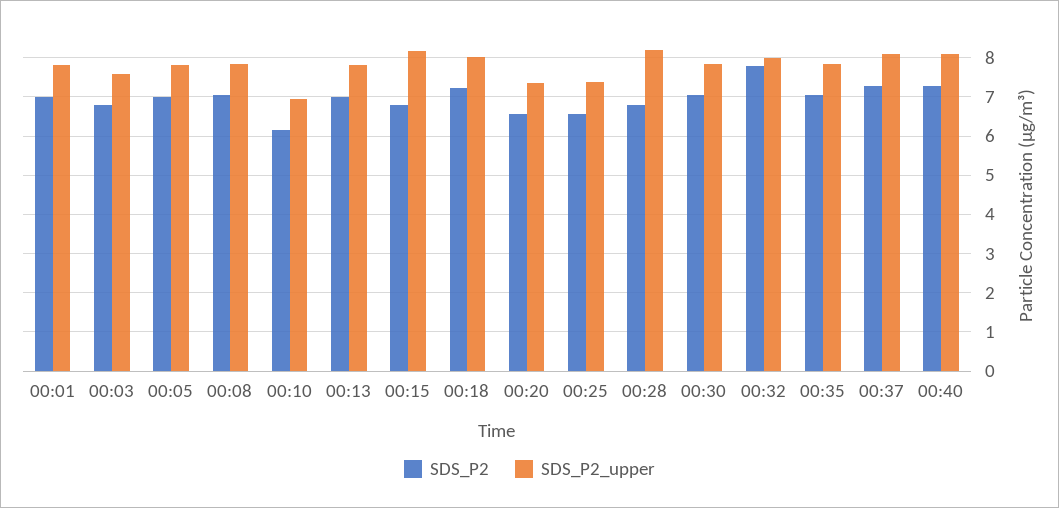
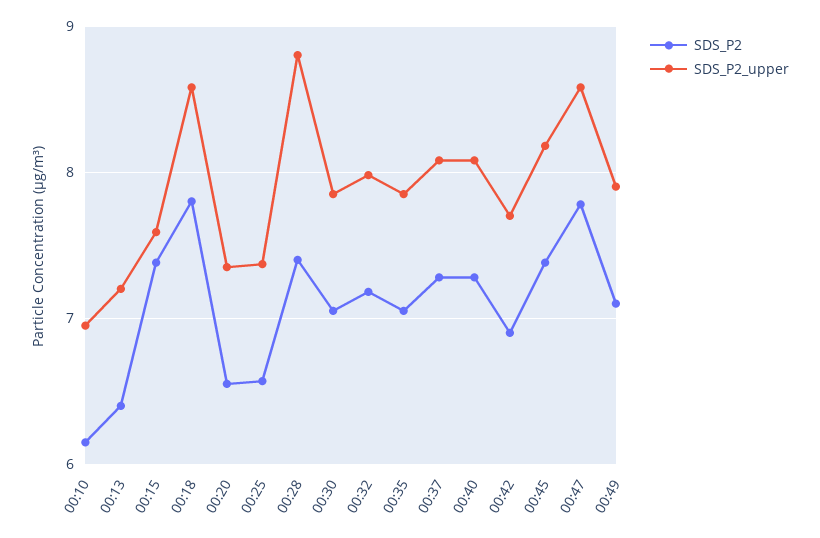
SDS_P2, 00:01: 7 -> none
SDS_P2_upper, 00:01: 7.8 -> none
SDS_P2, 00:03: 6.8 -> none
SDS_P2_upper, 00:03: 7.6 -> none
SDS_P2, 00:05: 7 -> none
SDS_P2_upper, 00:05: 7.8 -> none
SDS_P2, 00:08: 7 -> none
SDS_P2_upper, 00:08: 7.8 -> none
SDS_P2, 00:13: 7 -> 6.4
SDS_P2_upper, 00:13: 7.8 -> 7.2
SDS_P2, 00:15: 6.8 -> 7.4
SDS_P2_upper, 00:15: 8.2 -> 7.6
SDS_P2, 00:18: 7.2 -> 7.8
SDS_P2_upper, 00:18: 8 -> 8.6
SDS_P2, 00:28: 6.8 -> 7.4
SDS_P2_upper, 00:28: 8.2 -> 8.8
SDS_P2, 00:32: 7.8 -> 7.2
SDS_P2, 00:42: none -> 6.9
SDS_P2_upper, 00:42: none -> 7.7
SDS_P2, 00:45: none -> 7.4
SDS_P2_upper, 00:45: none -> 8.2
SDS_P2, 00:47: none -> 7.8
SDS_P2_upper, 00:47: none -> 8.6
SDS_P2, 00:49: none -> 7.1
SDS_P2_upper, 00:49: none -> 7.9

